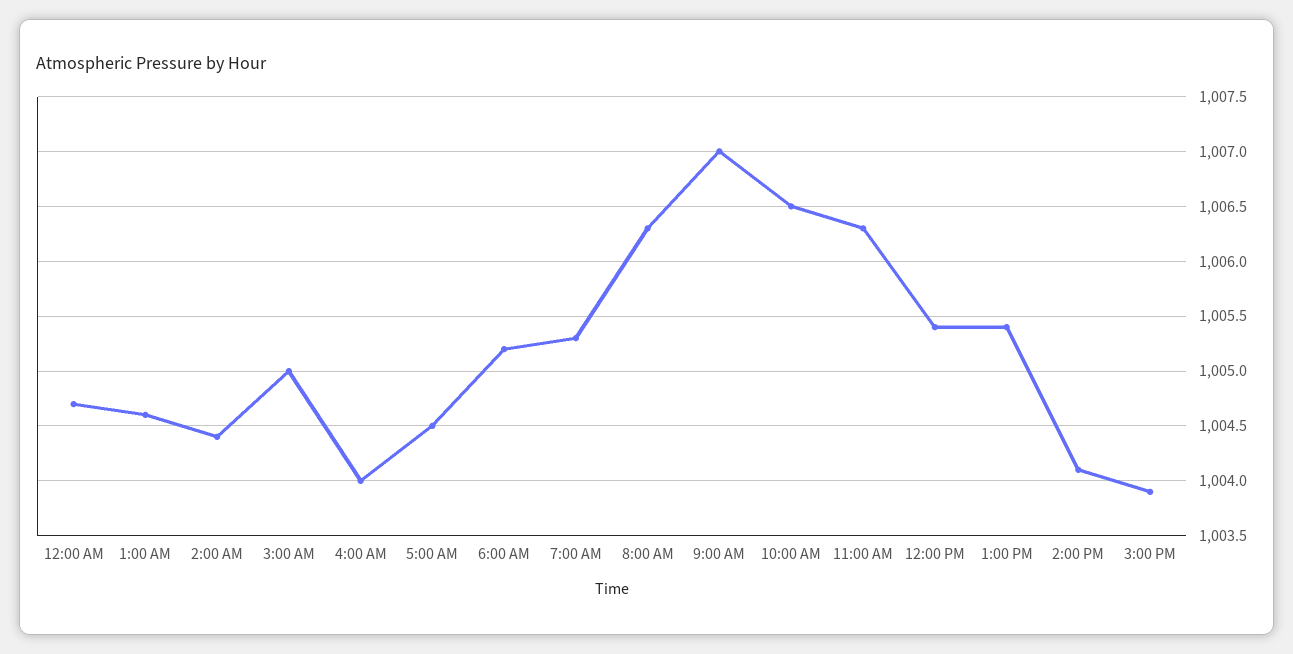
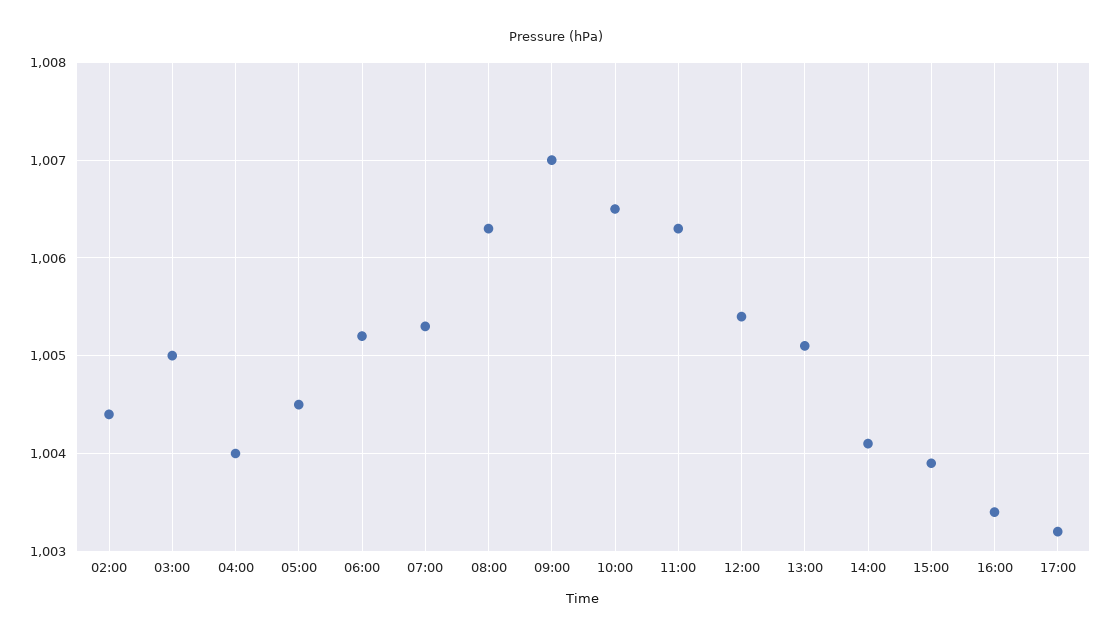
12:00 AM: 1004.7 -> none
1:00 AM: 1004.6 -> none
1:00 PM: 1005.4 -> 1005.1
16:00: none -> 1003.4
17:00: none -> 1003.2

